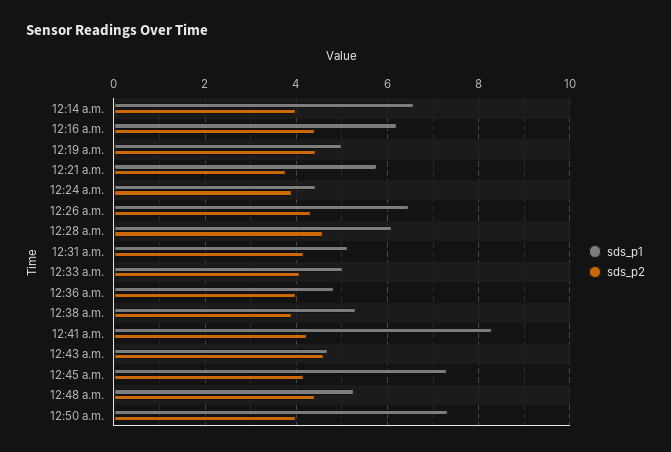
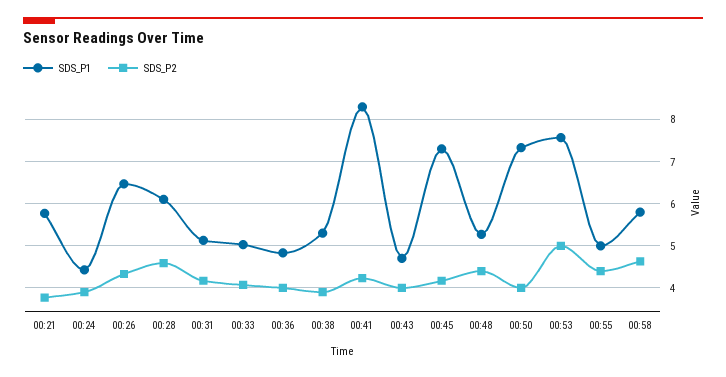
sds_p1, 12:14 a.m.: 6.6 -> none
sds_p2, 12:14 a.m.: 4 -> none
sds_p1, 12:16 a.m.: 6.2 -> none
sds_p2, 12:16 a.m.: 4.4 -> none
sds_p1, 12:19 a.m.: 5 -> none
sds_p2, 12:19 a.m.: 4.4 -> none
sds_p2, 12:43 a.m.: 4.6 -> 4
sds_p1, 00:53: none -> 7.6
sds_p2, 00:53: none -> 5
sds_p1, 00:55: none -> 5
sds_p2, 00:55: none -> 4.4
sds_p1, 00:58: none -> 5.8
sds_p2, 00:58: none -> 4.6

